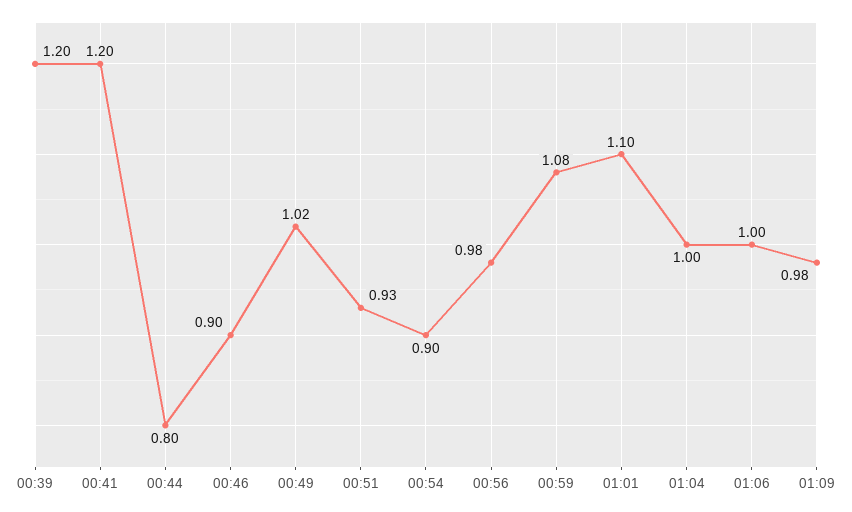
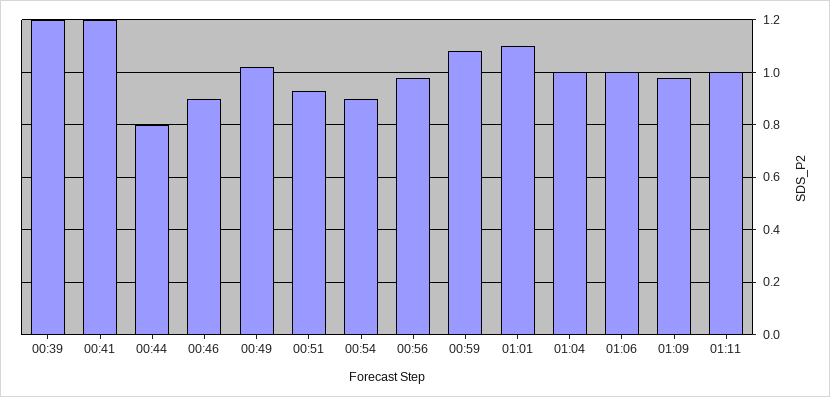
01:11: none -> 1

